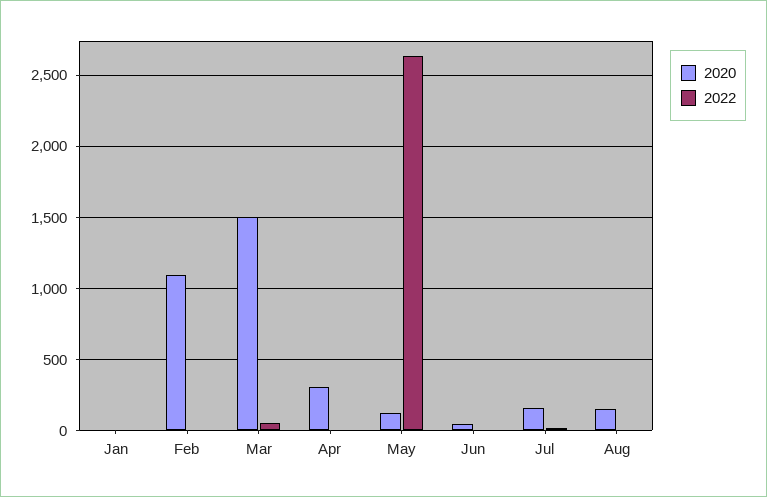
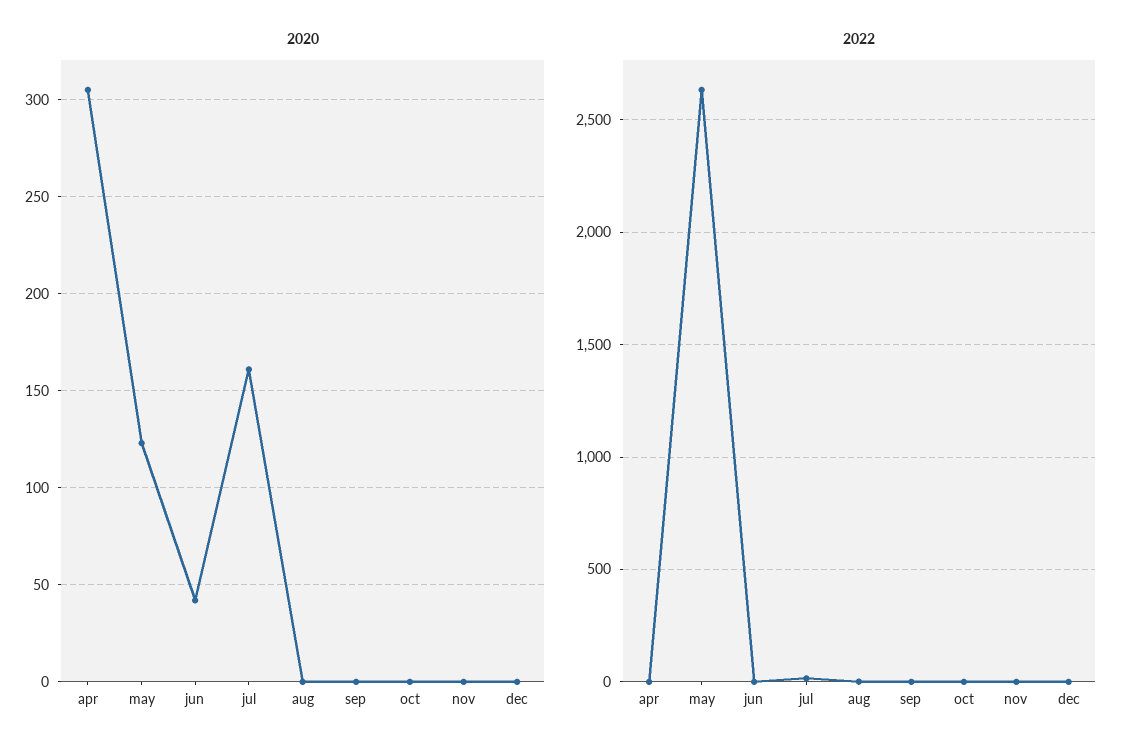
2020, Jan: 0 -> none
2022, Jan: 0 -> none
2020, Feb: 1100 -> none
2022, Feb: 0 -> none
2020, Mar: 1500 -> none
2022, Mar: 50 -> none
2020, Aug: 150 -> 0
2020, sep: none -> 0
2020, oct: none -> 0
2020, nov: none -> 0
2020, dec: none -> 0
2022, sep: none -> 0
2022, oct: none -> 0
2022, nov: none -> 0
2022, dec: none -> 0

